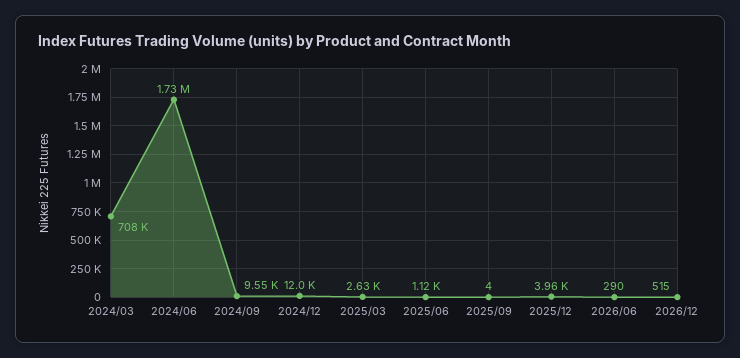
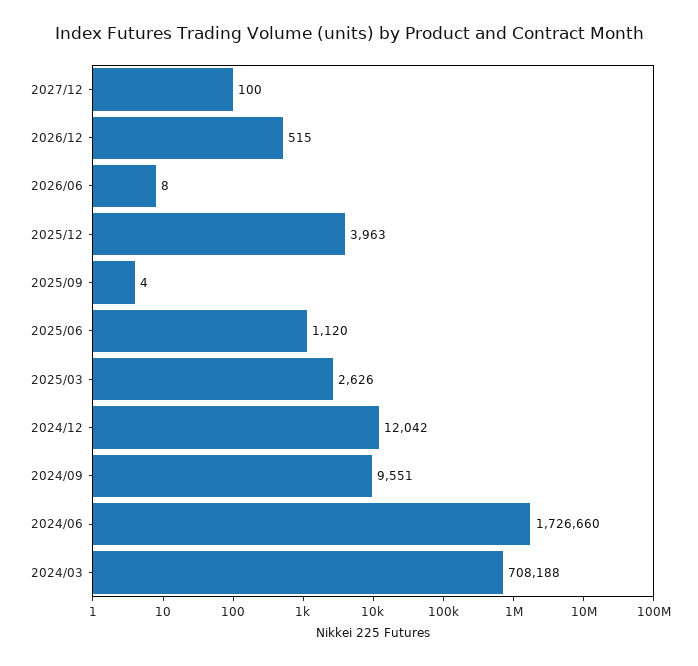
2026/06: 290 -> 8
2027/12: none -> 100

